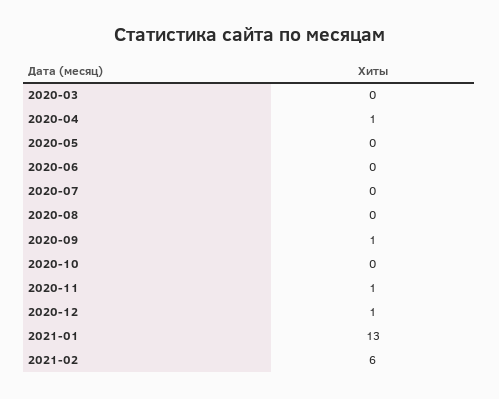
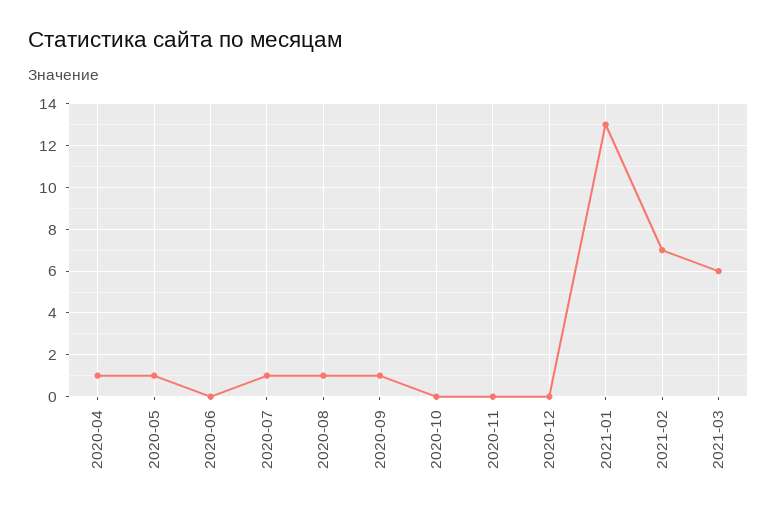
2020-03: 0 -> none
2020-05: 0 -> 1
2020-07: 0 -> 1
2020-08: 0 -> 1
2020-11: 1 -> 0
2020-12: 1 -> 0
2021-02: 6 -> 7
2021-03: none -> 6

